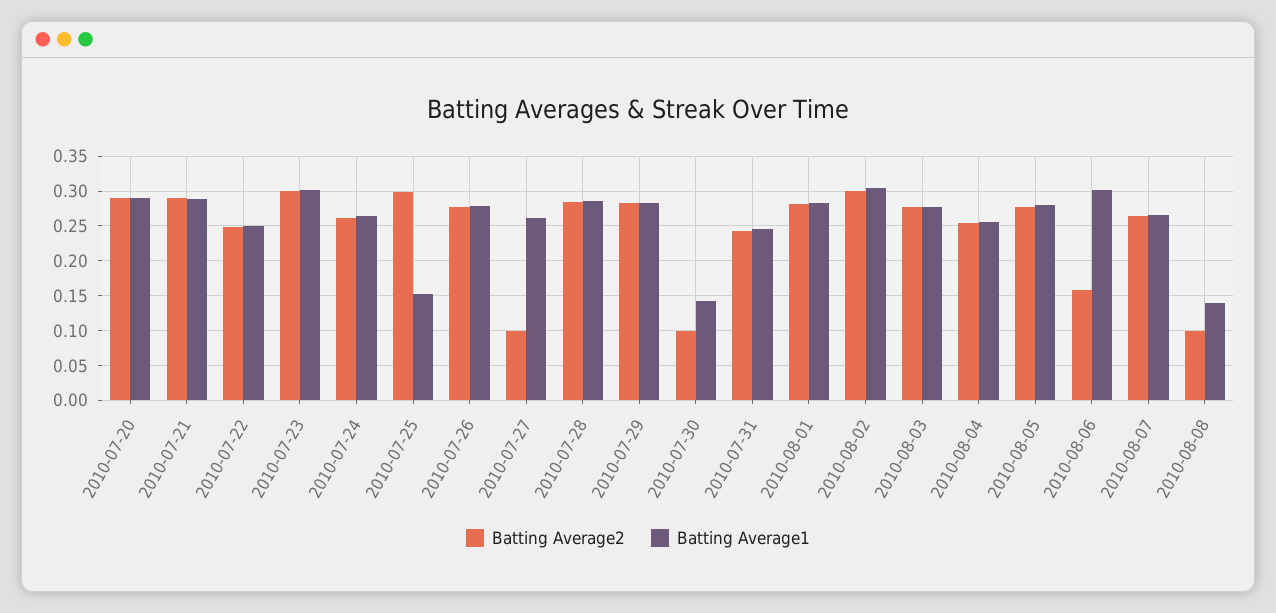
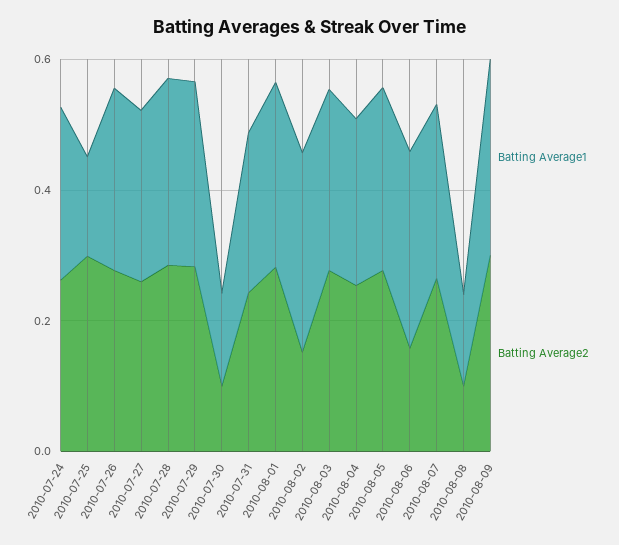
Batting Average2, 2010-07-20: 0.29 -> none
Batting Average1, 2010-07-20: 0.29 -> none
Batting Average2, 2010-07-21: 0.29 -> none
Batting Average1, 2010-07-21: 0.29 -> none
Batting Average2, 2010-07-22: 0.25 -> none
Batting Average1, 2010-07-22: 0.25 -> none
Batting Average2, 2010-07-23: 0.3 -> none
Batting Average1, 2010-07-23: 0.3 -> none
Batting Average2, 2010-07-27: 0.1 -> 0.25
Batting Average2, 2010-08-02: 0.3 -> 0.15
Batting Average1, 2010-08-09: none -> 0.3
Batting Average2, 2010-08-09: none -> 0.3

